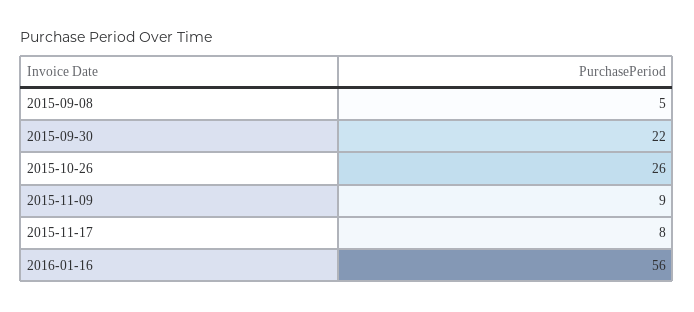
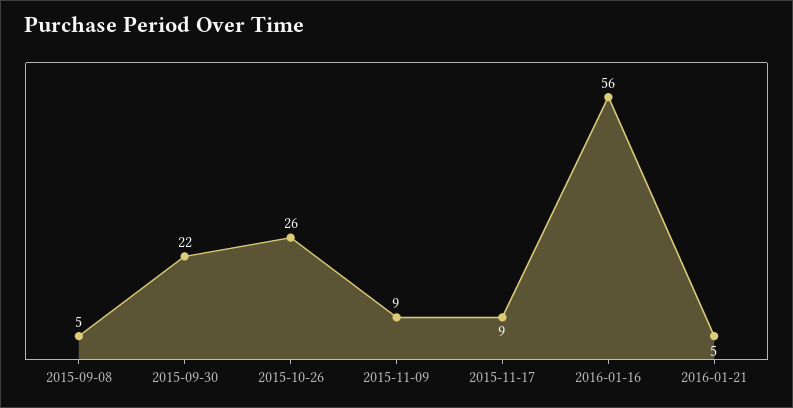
2015-11-17: 8 -> 9
2016-01-21: none -> 5

